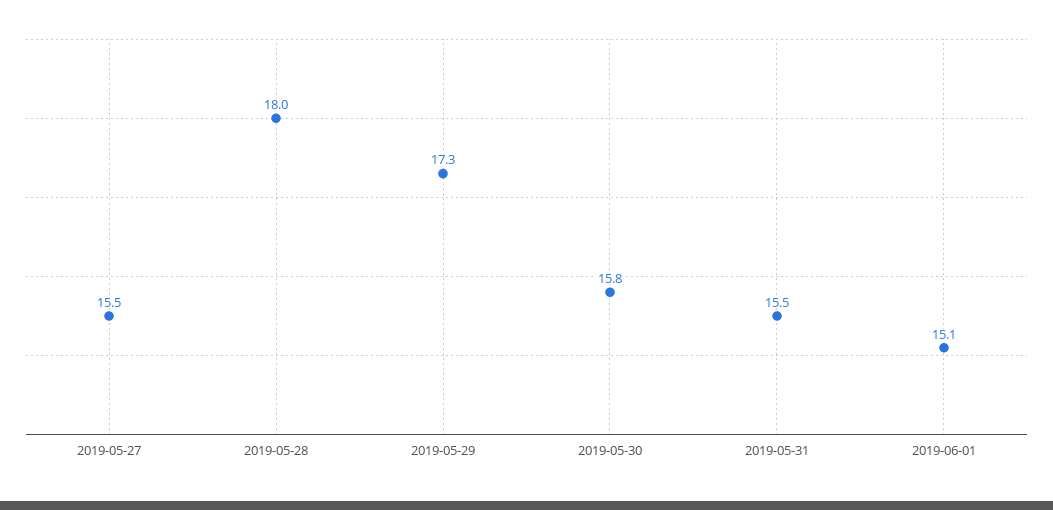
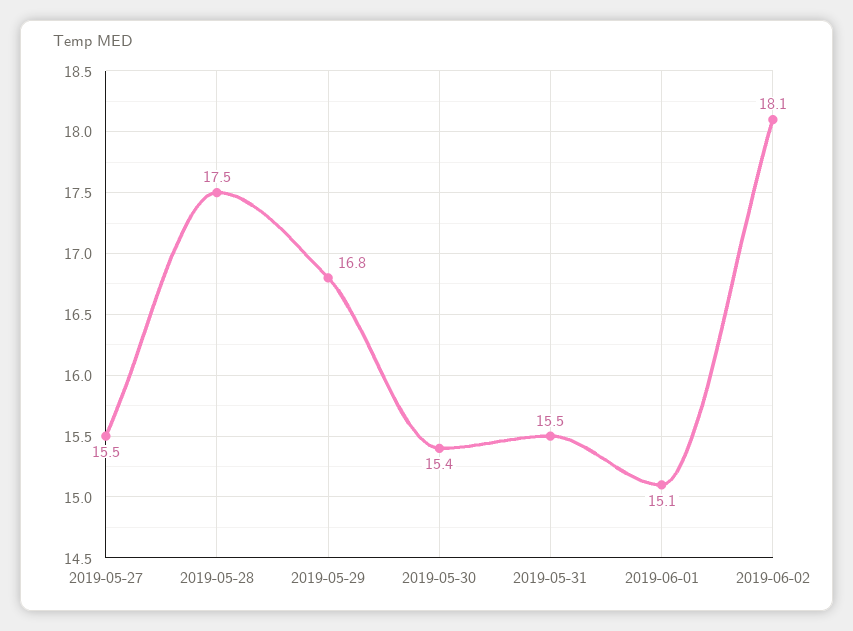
2019-05-28: 18 -> 17.5
2019-05-29: 17.3 -> 16.8
2019-05-30: 15.8 -> 15.4
2019-06-02: none -> 18.1

